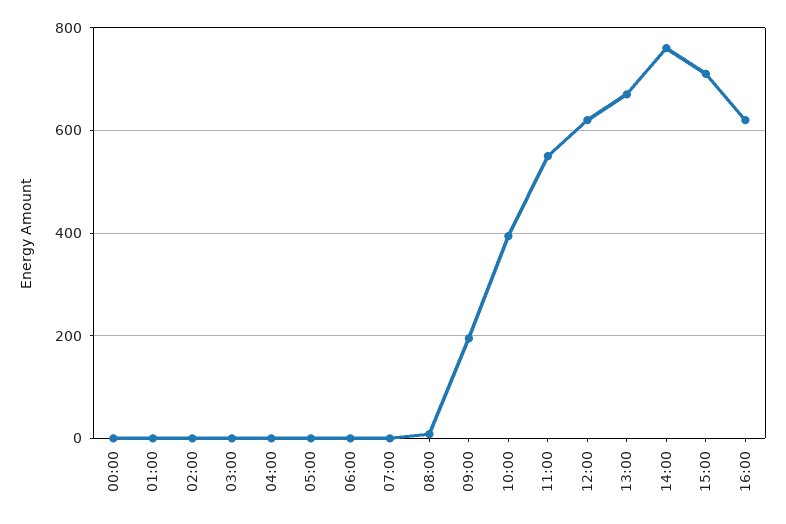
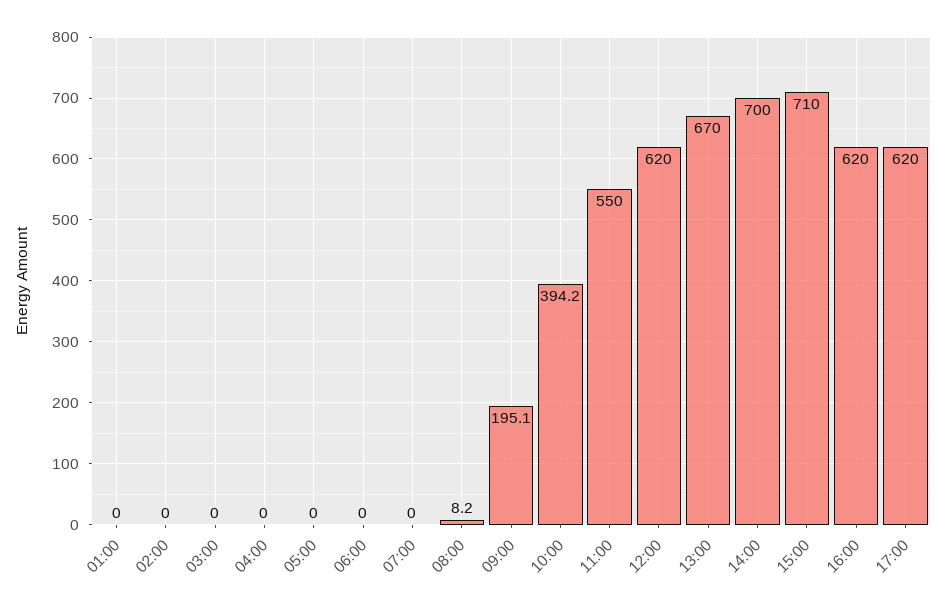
00:00: 0 -> none
14:00: 760 -> 700
17:00: none -> 620

